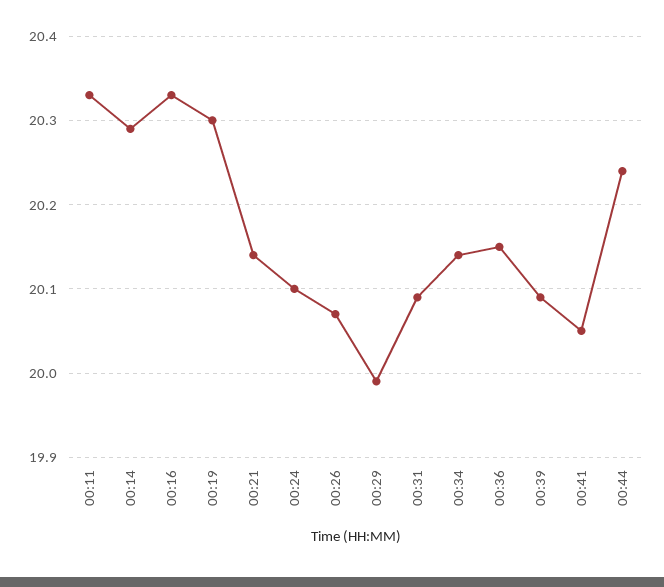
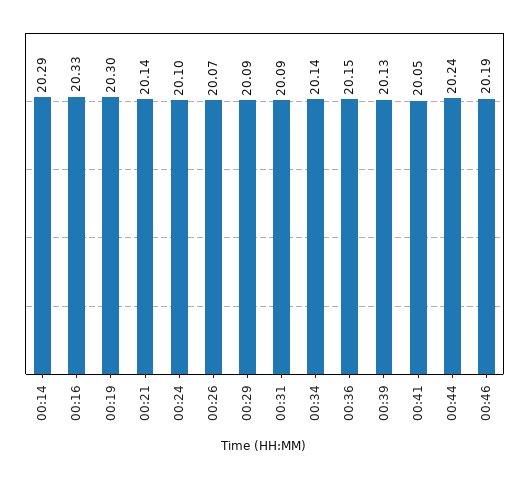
00:11: 20.33 -> none
00:29: 19.99 -> 20.09
00:39: 20.09 -> 20.13
00:46: none -> 20.19

